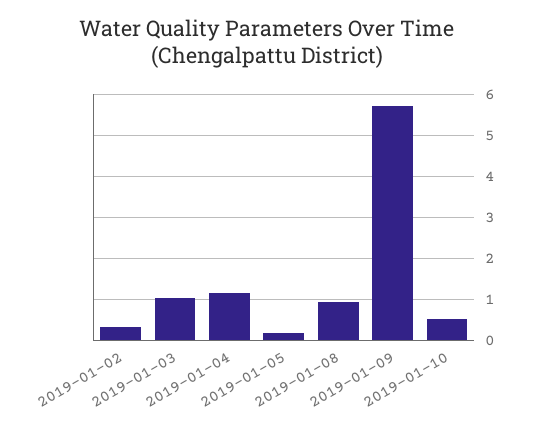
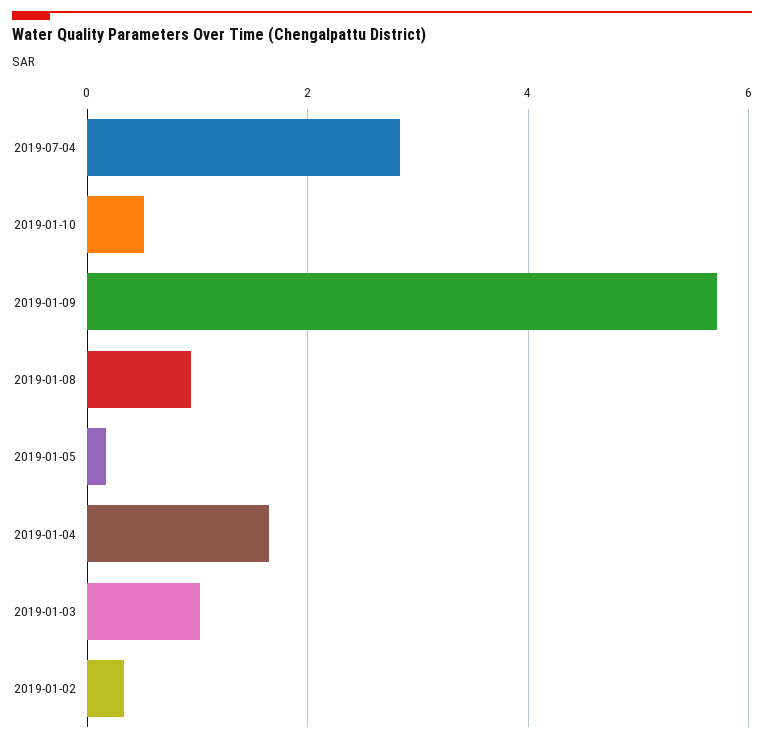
2019-01-04: 1.2 -> 1.6
2019-07-04: none -> 2.8

